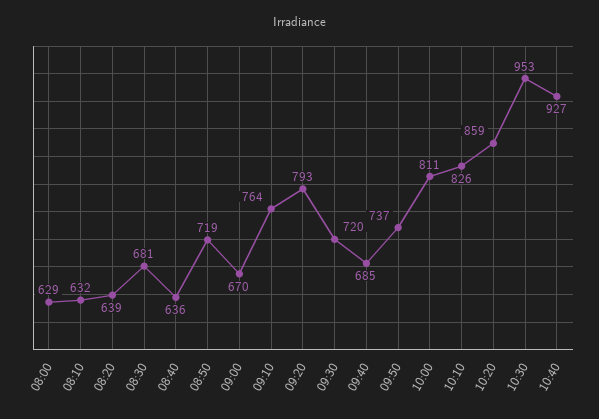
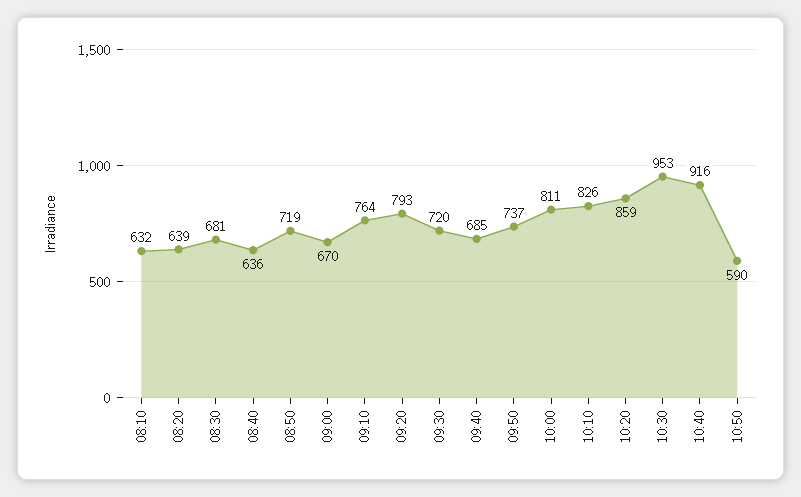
08:00: 629 -> none
10:40: 927 -> 916
10:50: none -> 590

